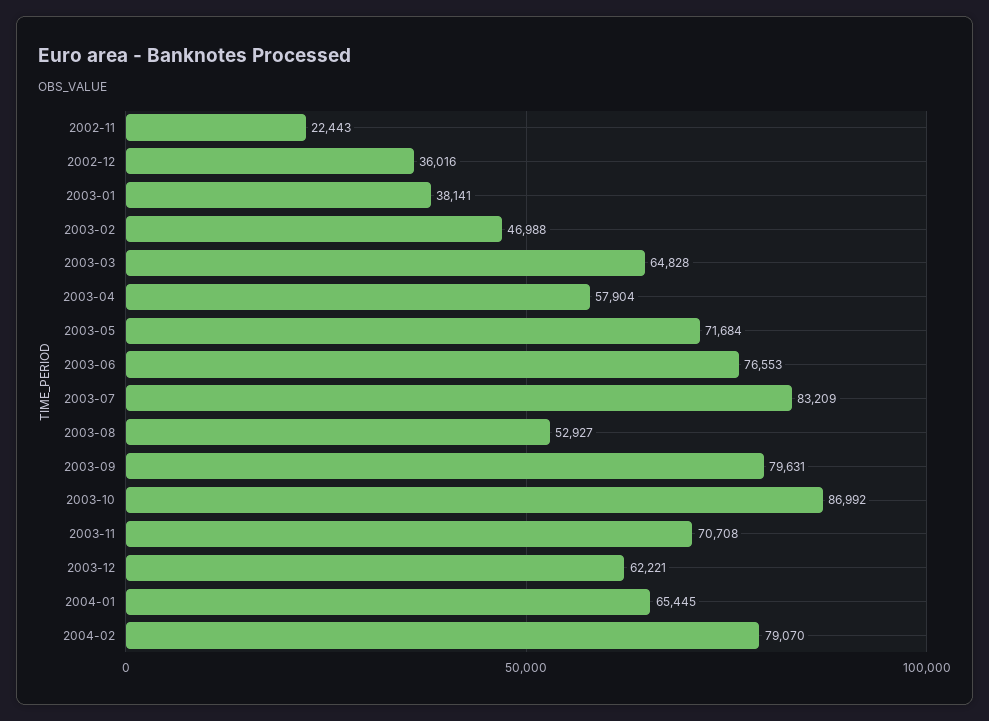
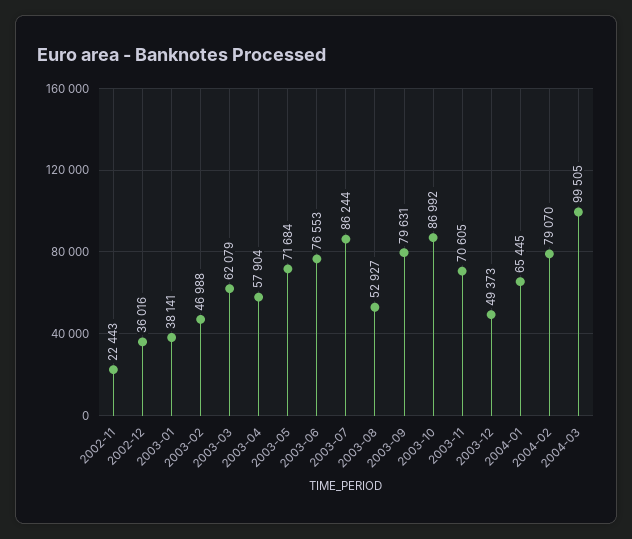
2003-03: 64828 -> 62079
2003-07: 83209 -> 86244
2003-11: 70708 -> 70605
2003-12: 62221 -> 49373
2004-03: none -> 99505

